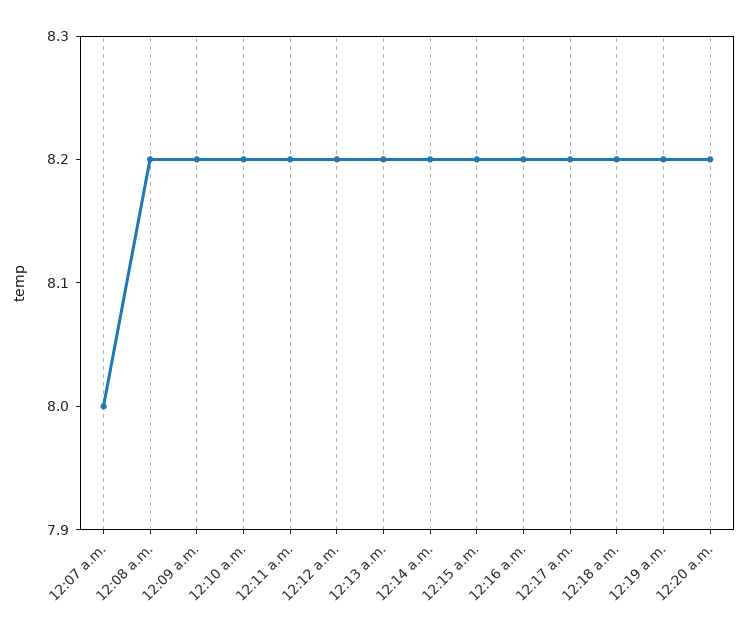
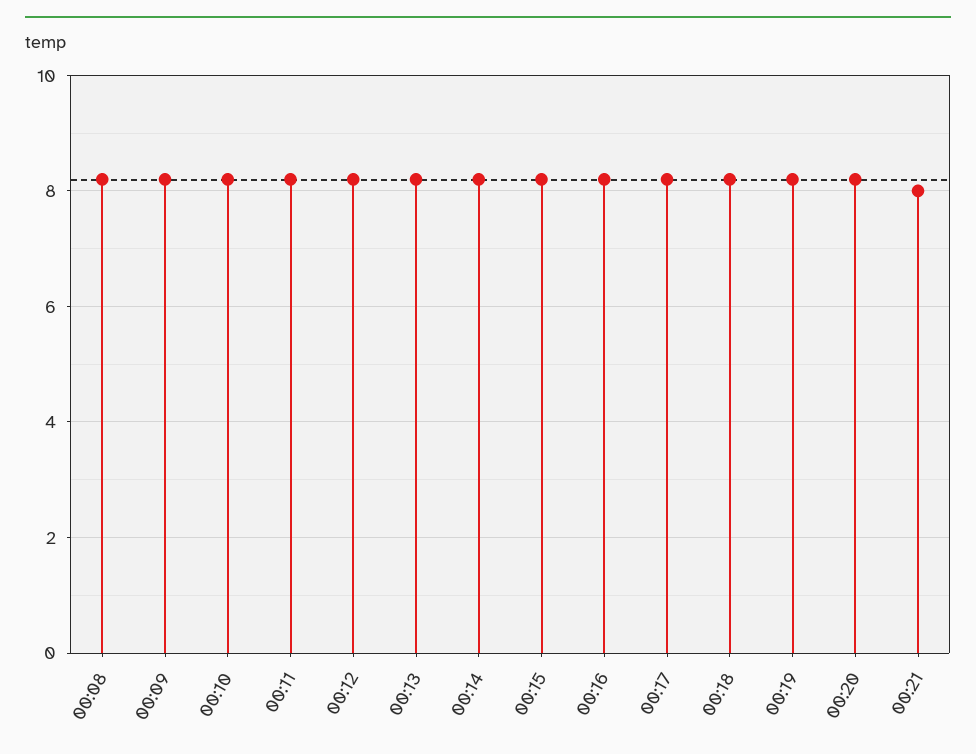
12:07 a.m.: 8 -> none
00:21: none -> 8

